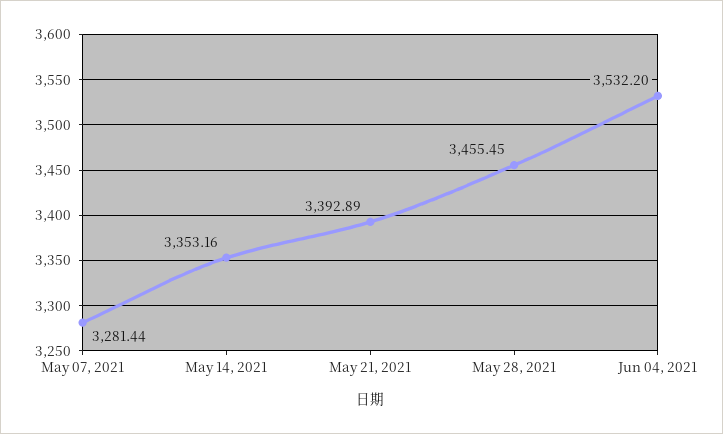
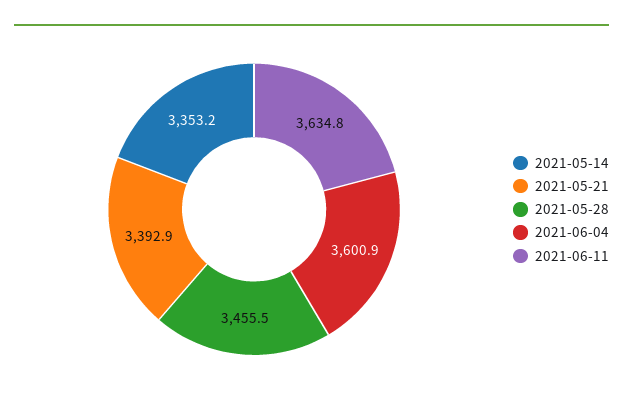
May 07, 2021: 3281.44 -> none
Jun 04, 2021: 3532.2 -> 3600.9
2021-06-11: none -> 3634.8

